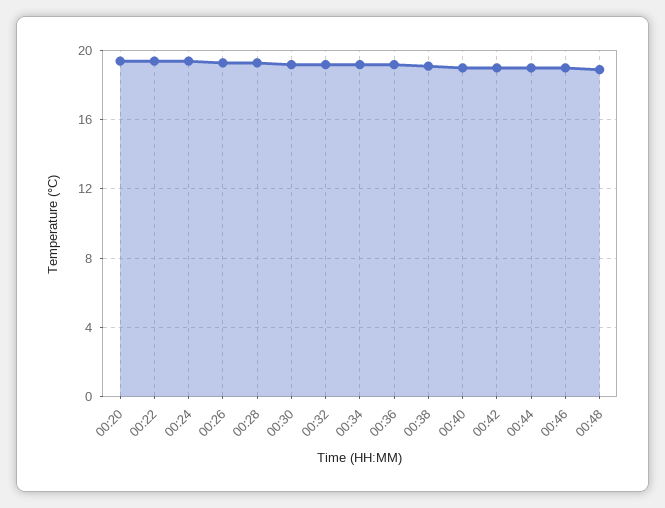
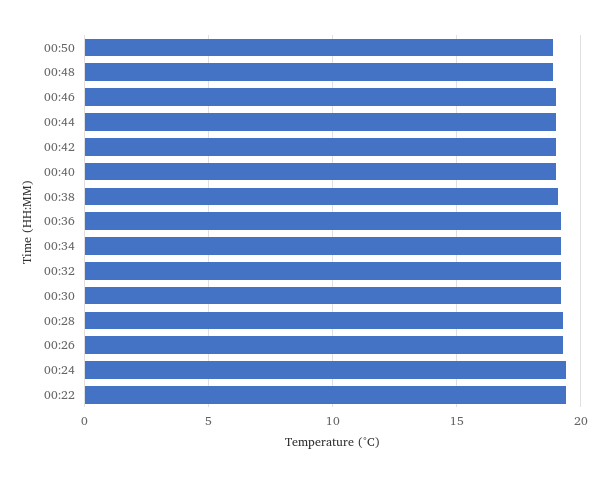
00:20: 19.5 -> none
00:50: none -> 19

